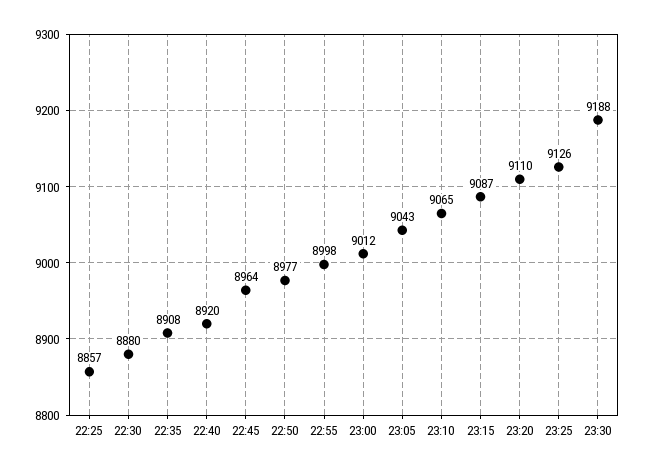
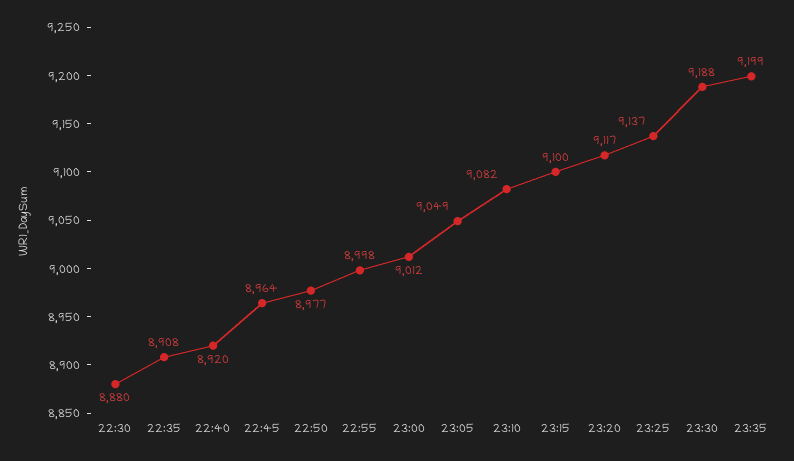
22:25: 8857 -> none
23:05: 9043 -> 9049
23:10: 9065 -> 9082
23:15: 9087 -> 9100
23:20: 9110 -> 9117
23:25: 9126 -> 9137
23:35: none -> 9199

